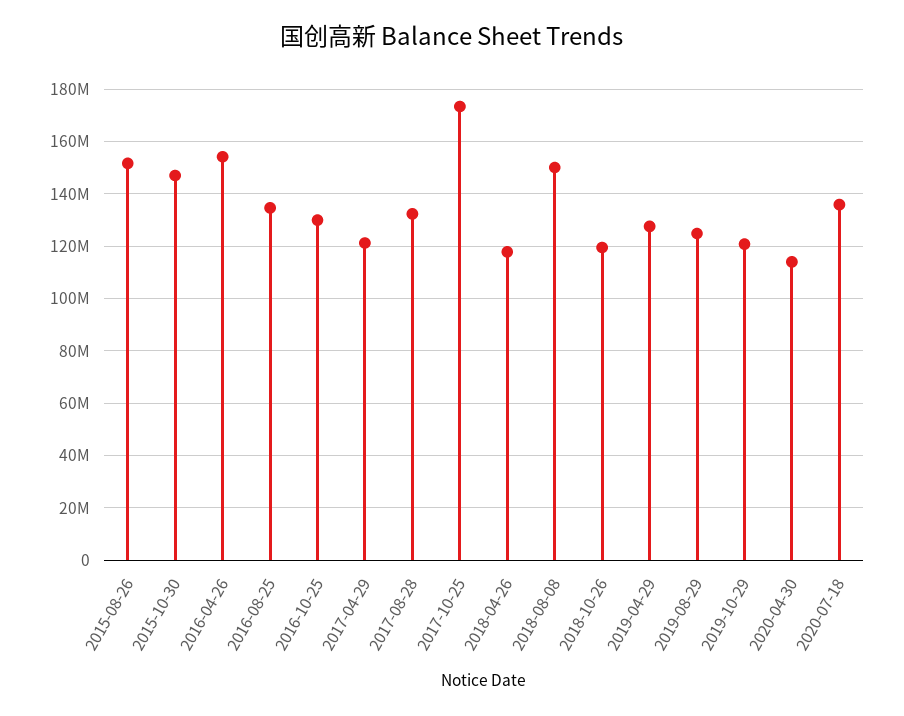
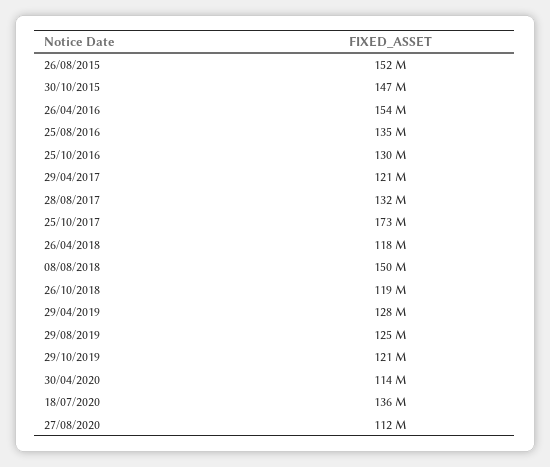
27/08/2020: none -> 112000000

